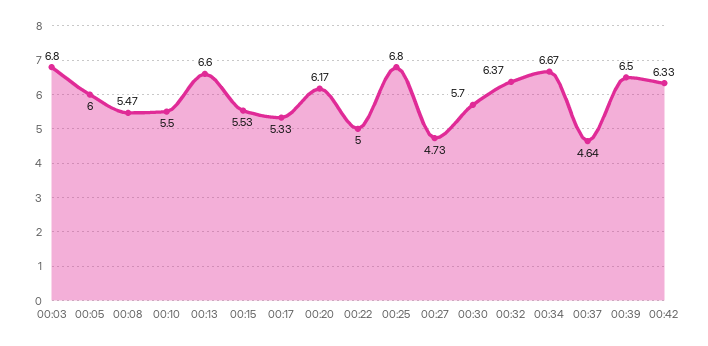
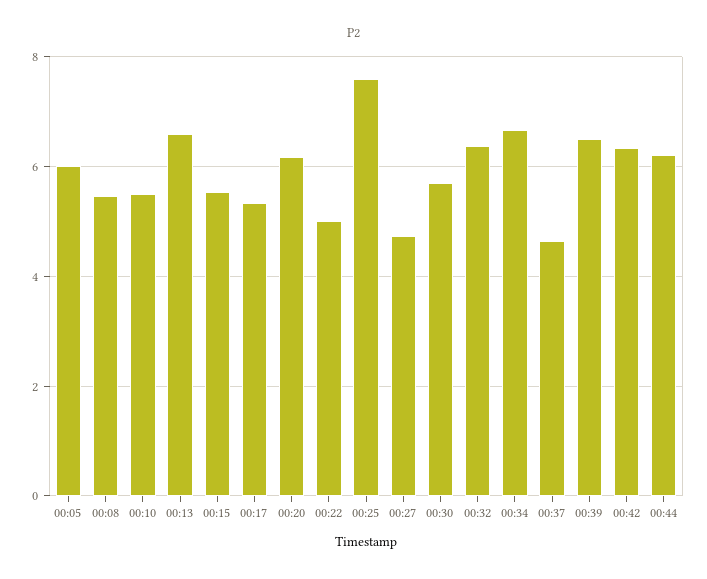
00:03: 6.8 -> none
00:25: 6.8 -> 7.6
00:44: none -> 6.2

